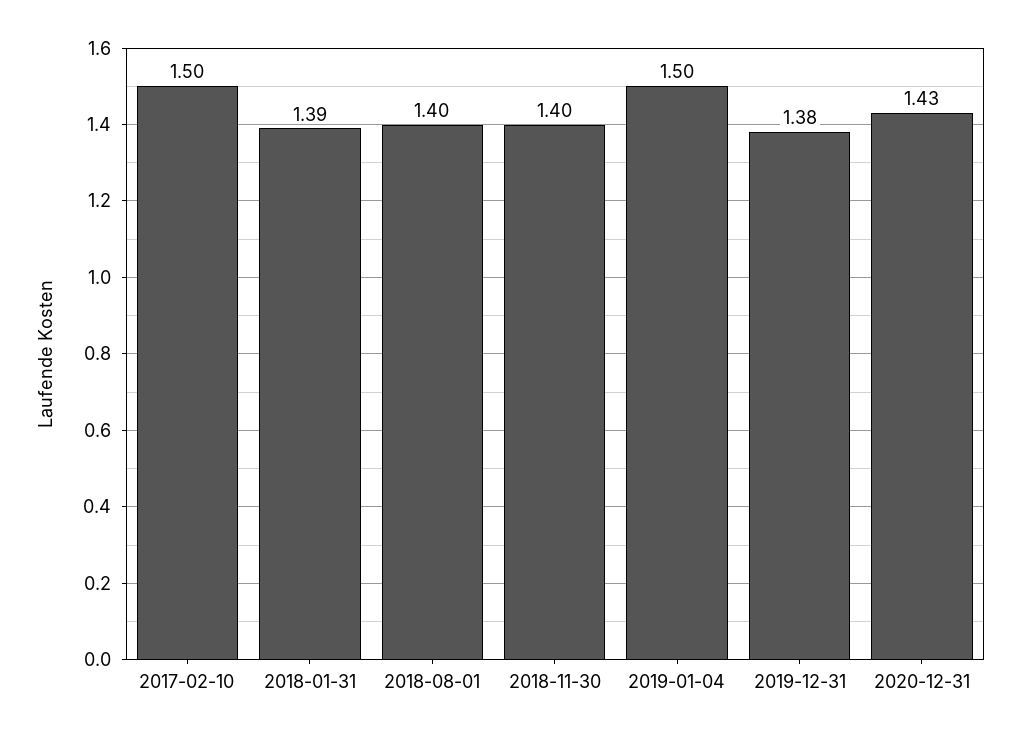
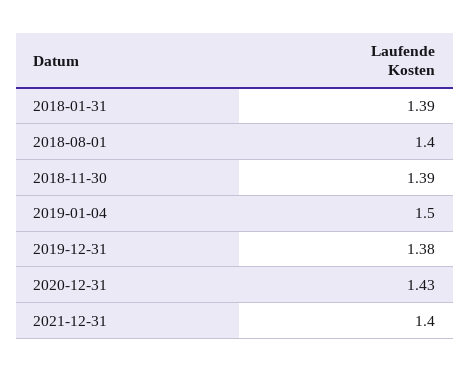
2017-02-10: 1.5 -> none
2018-11-30: 1.4 -> 1.39
2021-12-31: none -> 1.4

